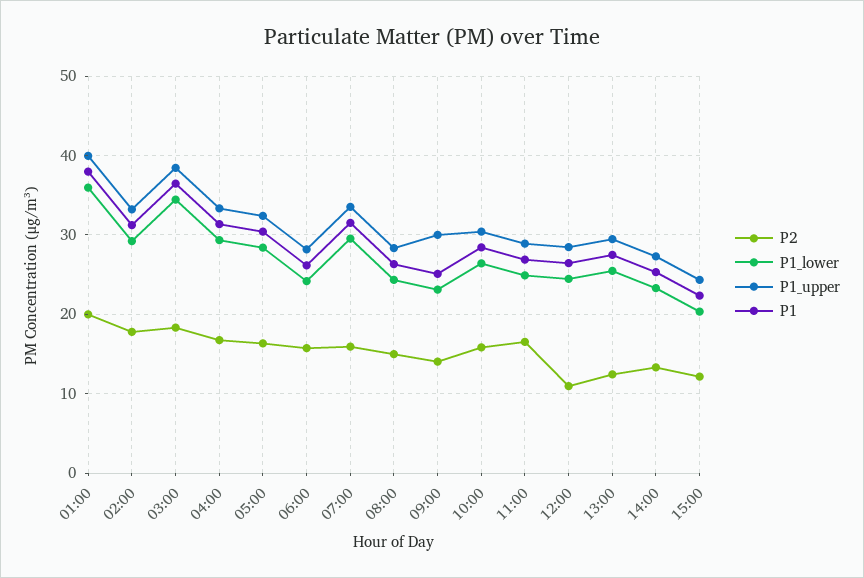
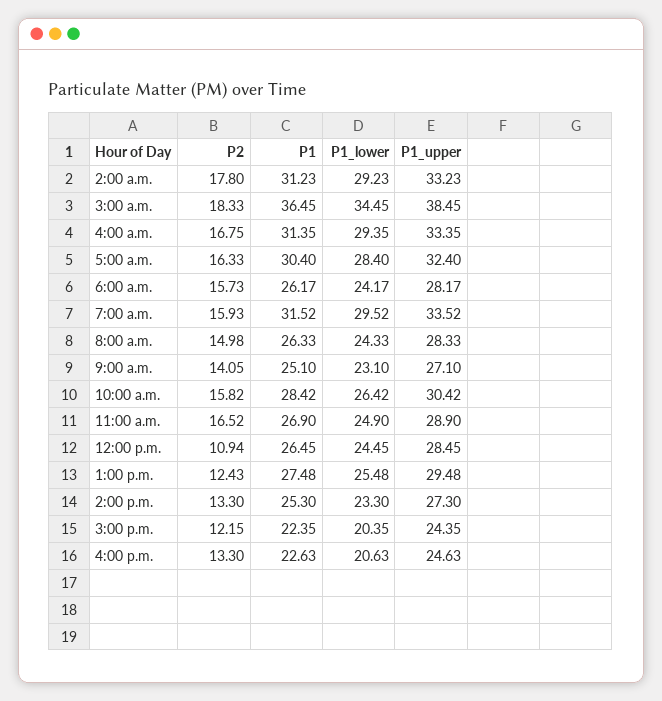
P2, 01:00: 20 -> none
P1_lower, 01:00: 36 -> none
P1_upper, 01:00: 40 -> none
P1, 01:00: 38 -> none
P1_upper, 09:00: 30 -> 27.1
P2, 4:00 p.m.: none -> 13.3
P1, 4:00 p.m.: none -> 22.63
P1_lower, 4:00 p.m.: none -> 20.63
P1_upper, 4:00 p.m.: none -> 24.63

